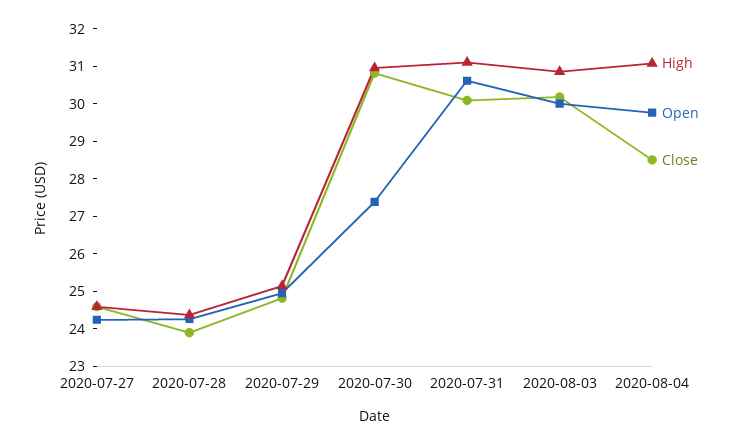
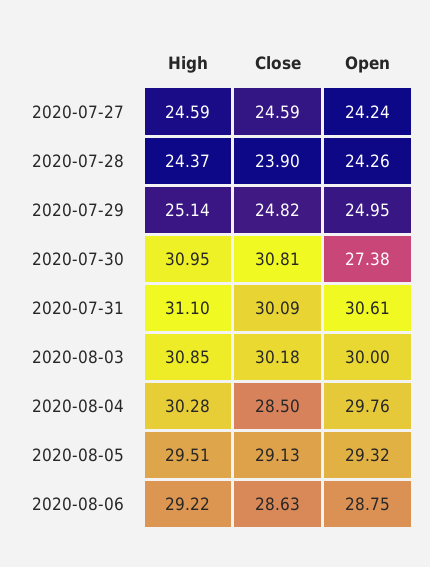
High, 2020-08-04: 31 -> 30.28
High, 2020-08-05: none -> 29.51
Close, 2020-08-05: none -> 29.13
Open, 2020-08-05: none -> 29.32
High, 2020-08-06: none -> 29.22
Close, 2020-08-06: none -> 28.63
Open, 2020-08-06: none -> 28.75

